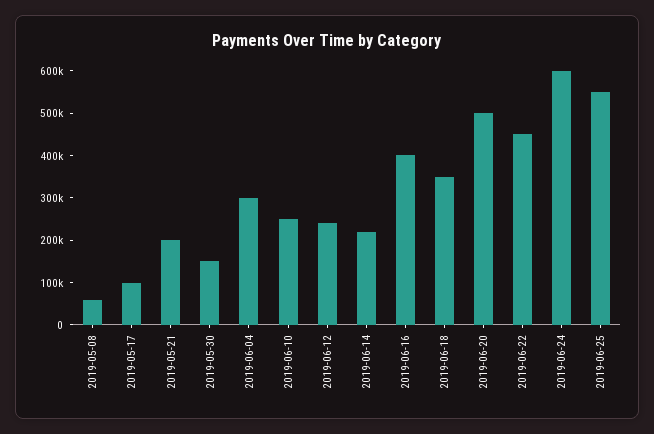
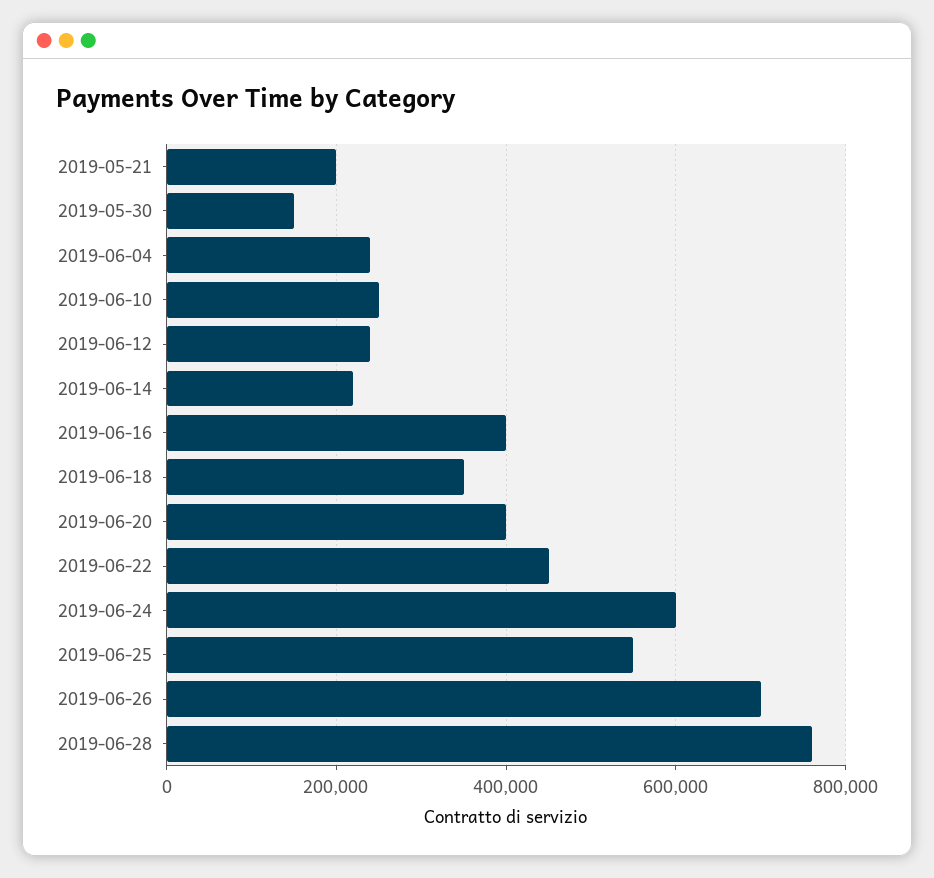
2019-05-08: 60000 -> none
2019-05-17: 100000 -> none
2019-06-04: 300000 -> 240000
2019-06-20: 500000 -> 400000
2019-06-26: none -> 700000
2019-06-28: none -> 760000

